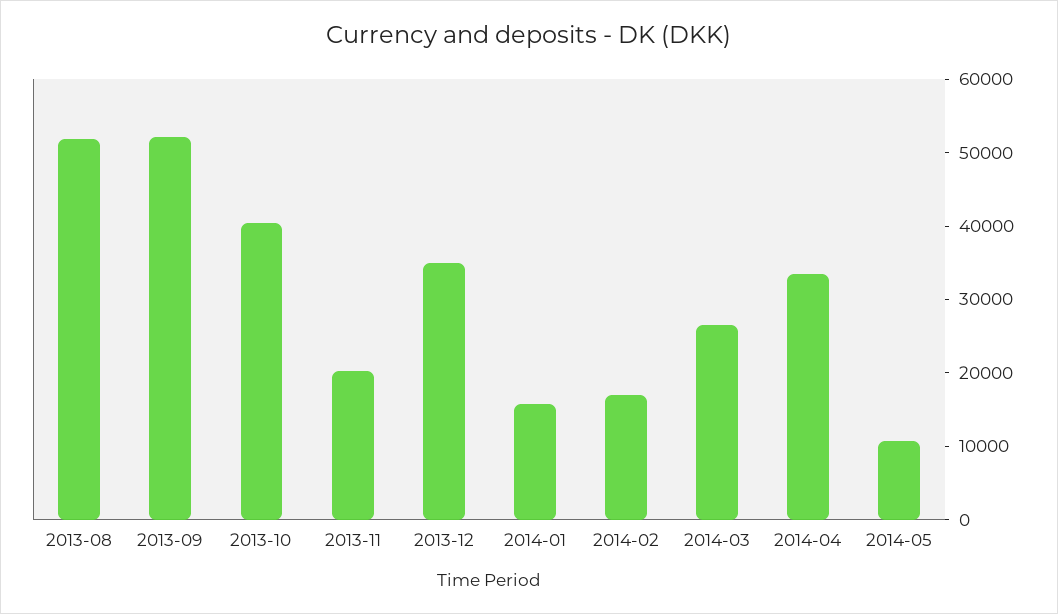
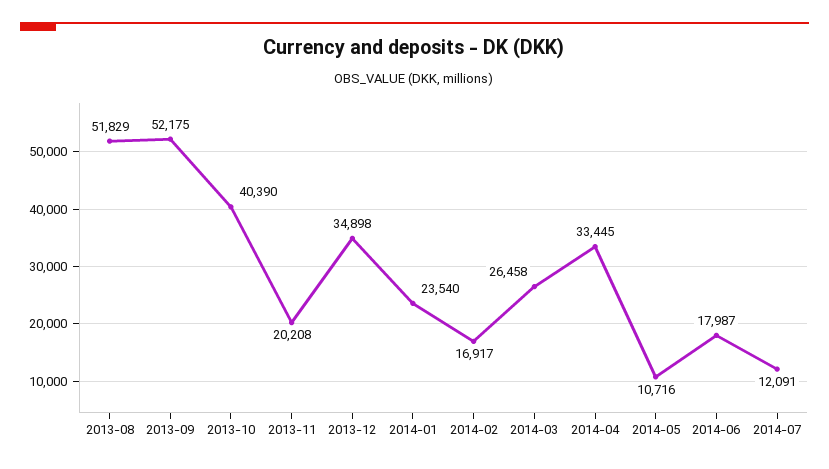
2014-01: 16000 -> 23540
2014-06: none -> 17987
2014-07: none -> 12091

